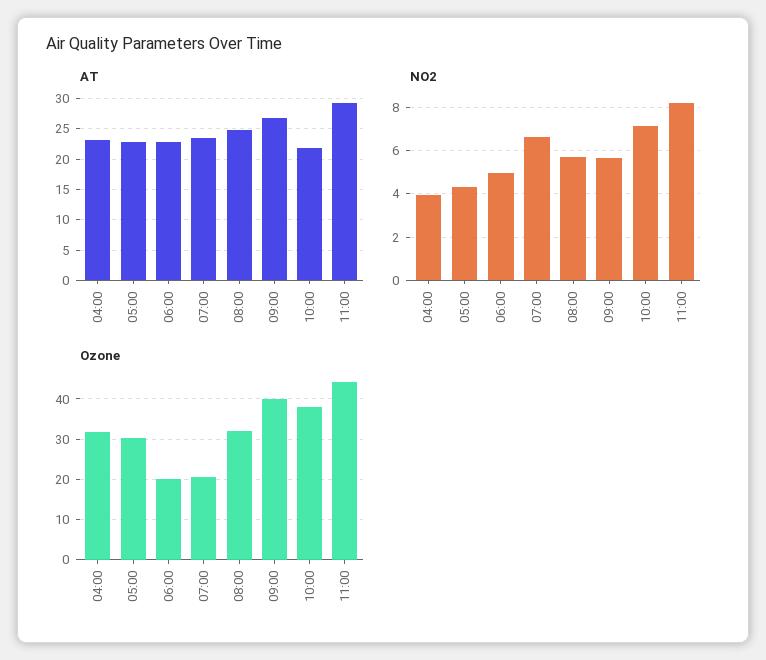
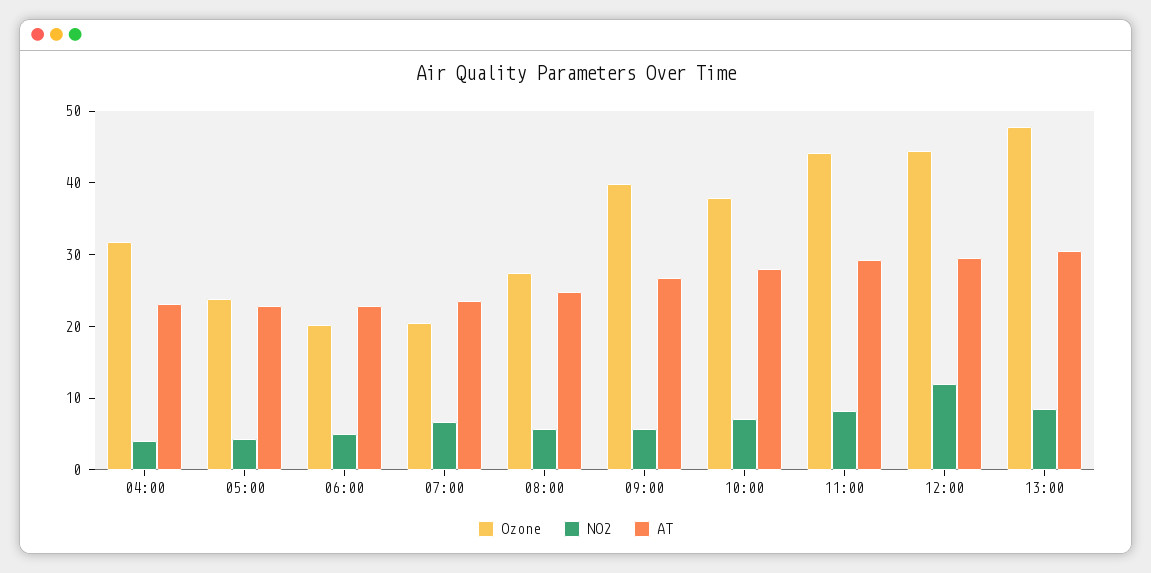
AT, 10:00: 22 -> 28
Ozone, 05:00: 30 -> 24
Ozone, 08:00: 32 -> 28
Ozone, 12:00: none -> 44
NO2, 12:00: none -> 12
AT, 12:00: none -> 30
Ozone, 13:00: none -> 48
NO2, 13:00: none -> 8
AT, 13:00: none -> 30

